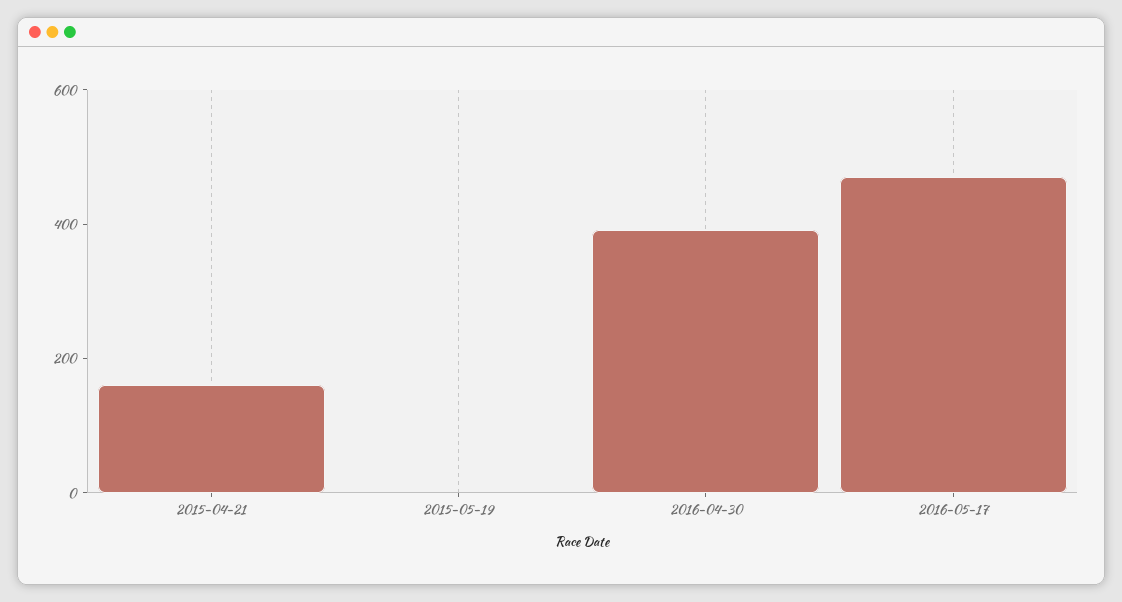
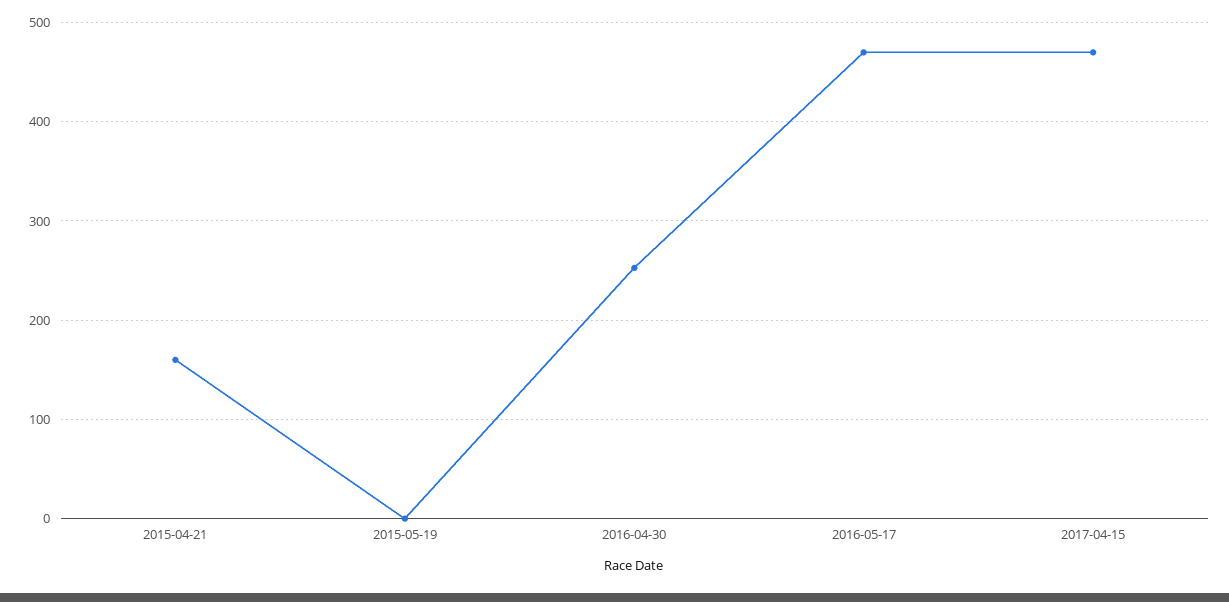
2016-04-30: 400 -> 250
2017-04-15: none -> 470

